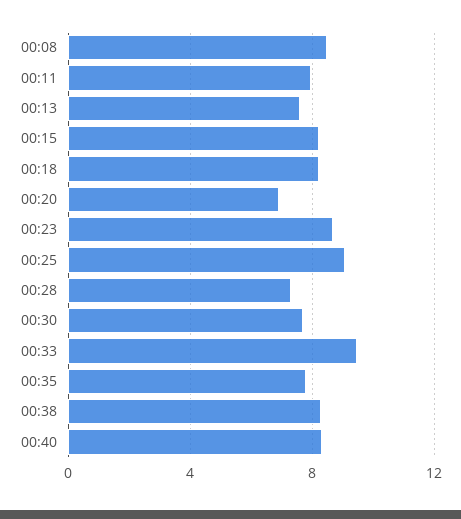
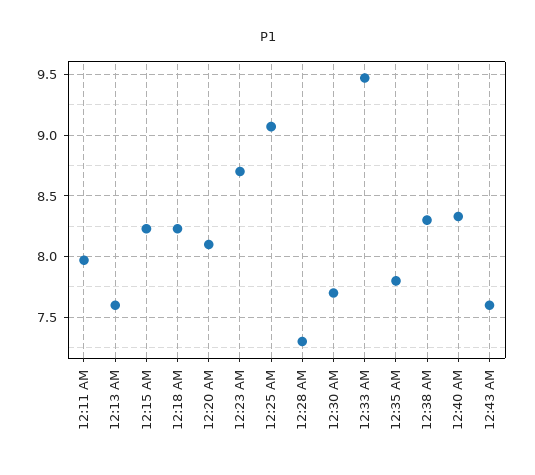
00:08: 8.5 -> none
00:20: 7 -> 8.1
12:43 AM: none -> 7.6

